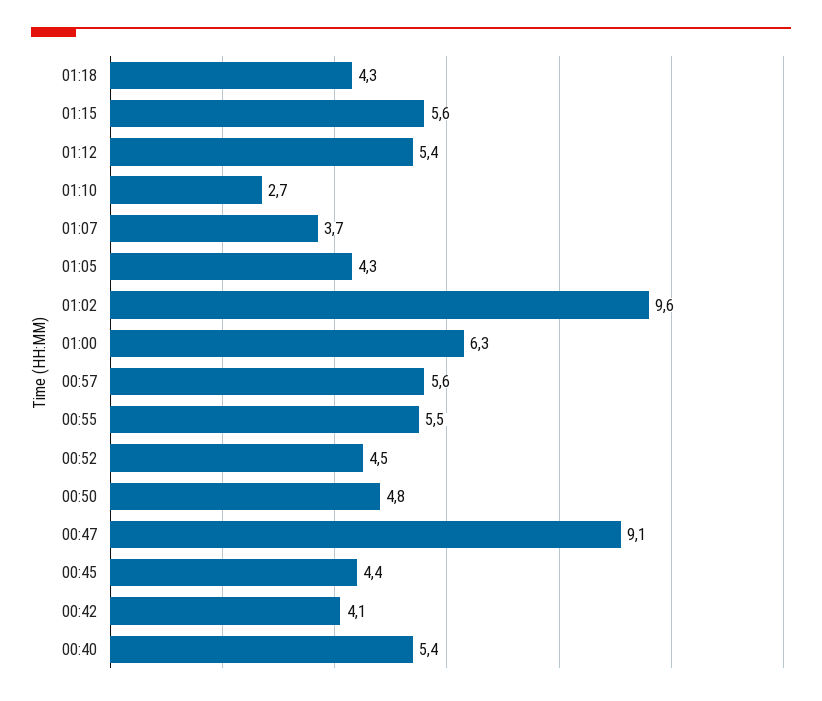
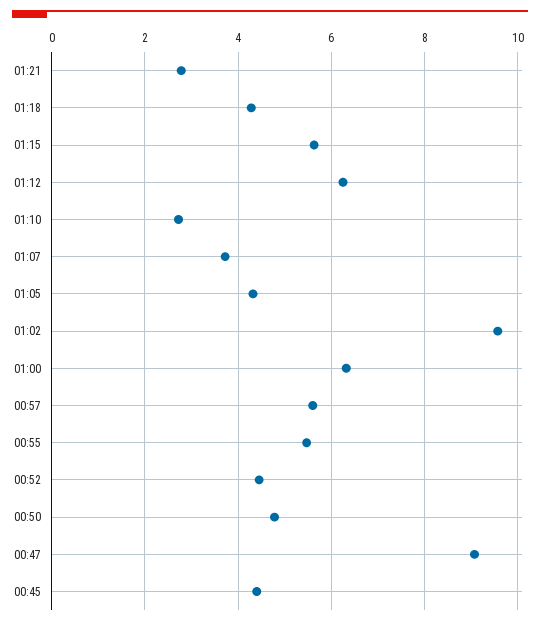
01:12: 5.4 -> 6.2
00:42: 4.1 -> none
00:40: 5.4 -> none
01:21: none -> 2.8

